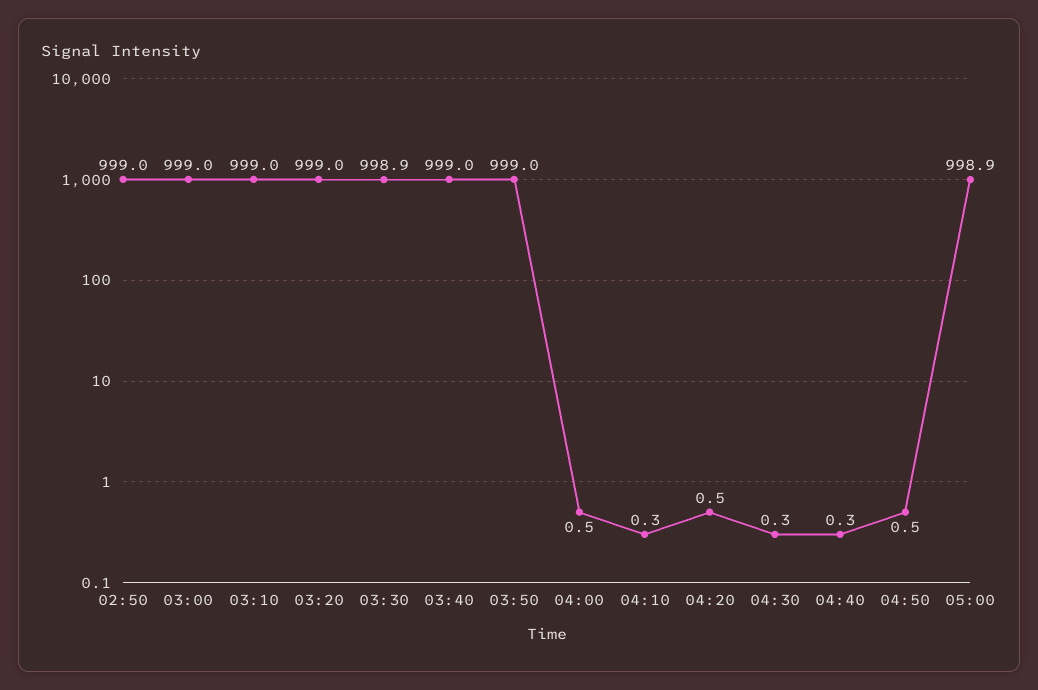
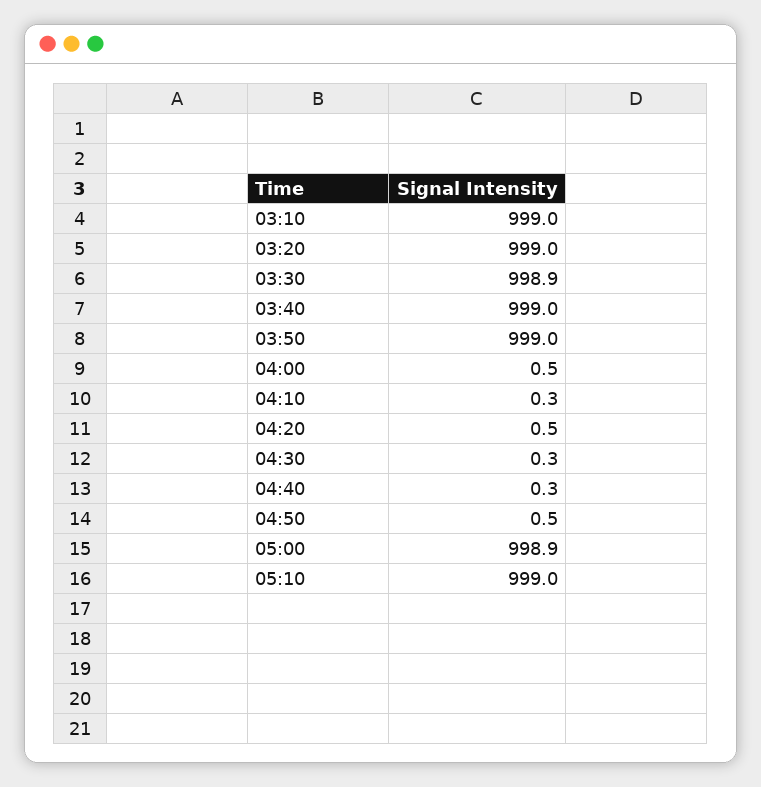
02:50: 999 -> none
03:00: 999 -> none
05:10: none -> 999

